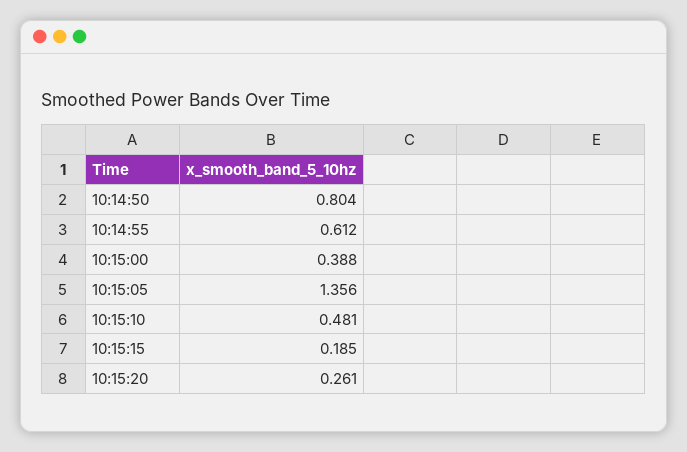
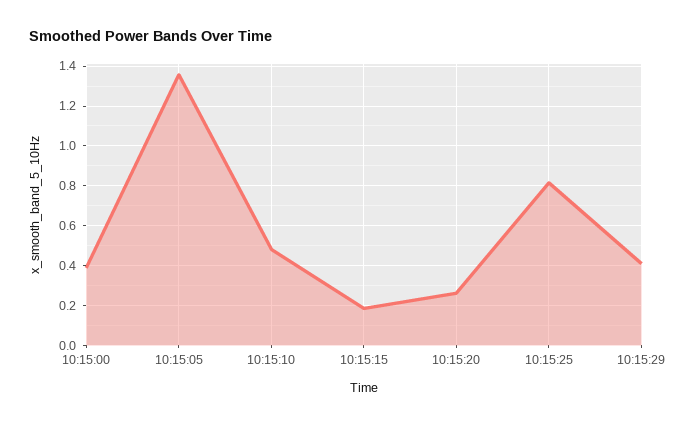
10:14:50: 0.804 -> none
10:14:55: 0.612 -> none
10:15:25: none -> 0.8
10:15:29: none -> 0.4

